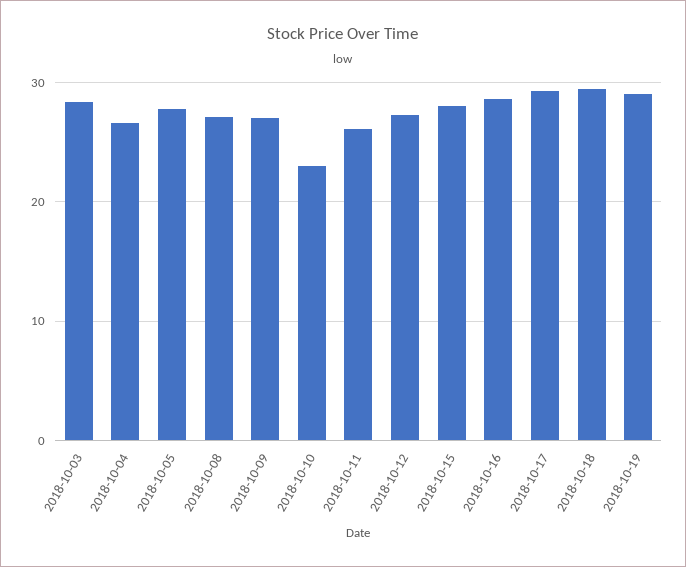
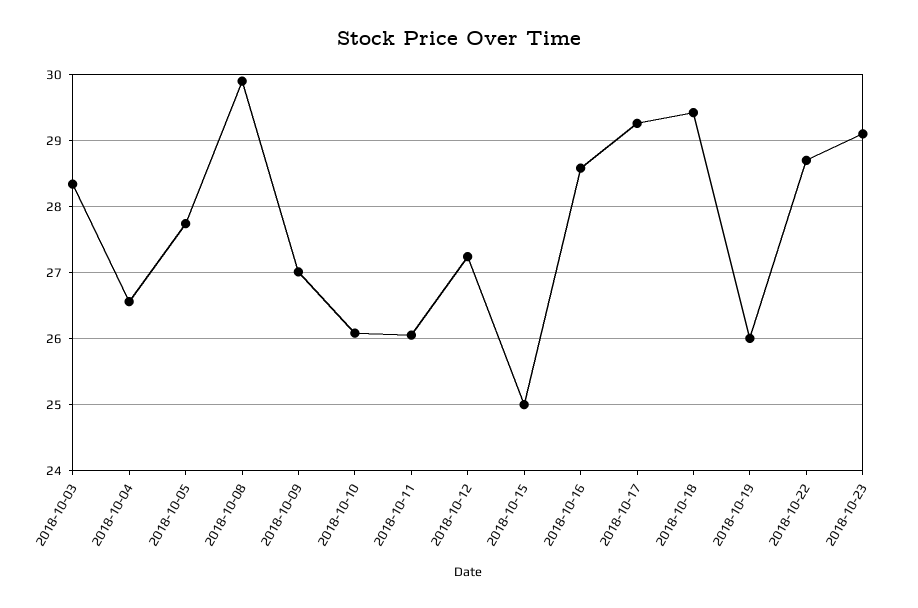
2018-10-08: 27 -> 29.9
2018-10-10: 23 -> 26.1
2018-10-15: 28 -> 25
2018-10-19: 29 -> 26
2018-10-22: none -> 28.7
2018-10-23: none -> 29.1

